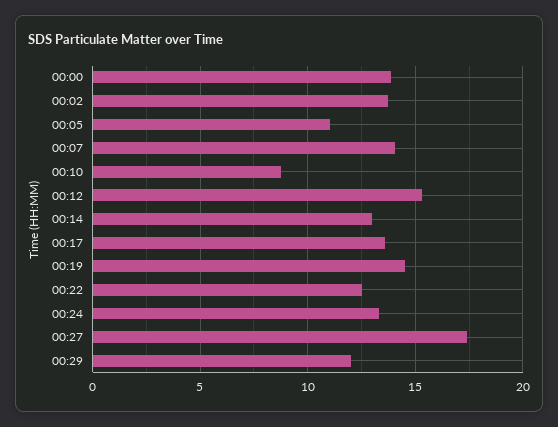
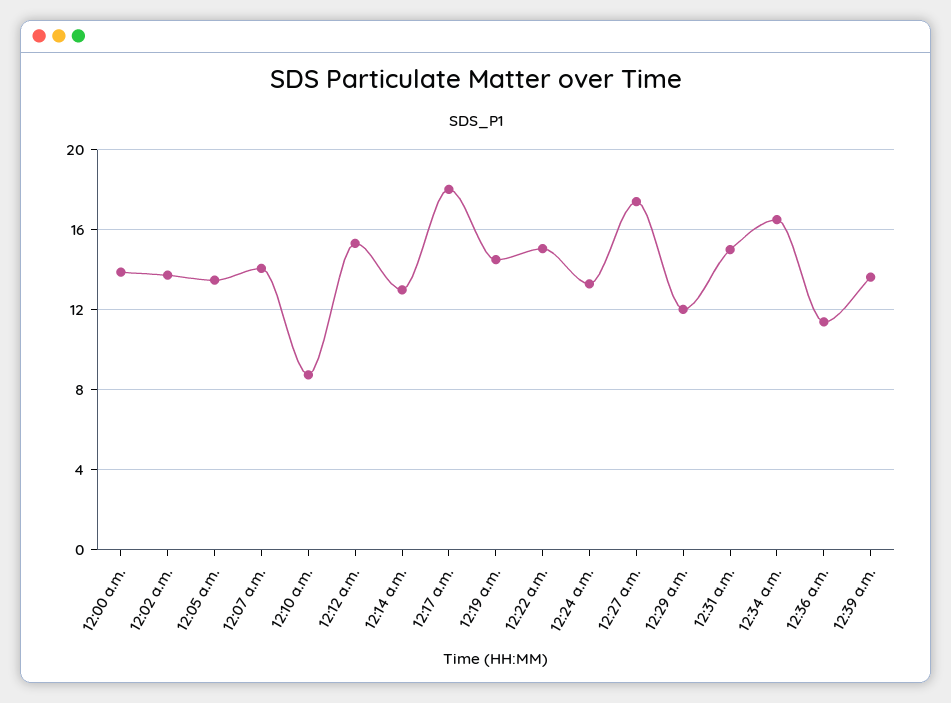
00:05: 11 -> 13.5
00:17: 13.5 -> 18
00:22: 12.5 -> 15
12:31 a.m.: none -> 15
12:34 a.m.: none -> 16.5
12:36 a.m.: none -> 11.5
12:39 a.m.: none -> 13.5

